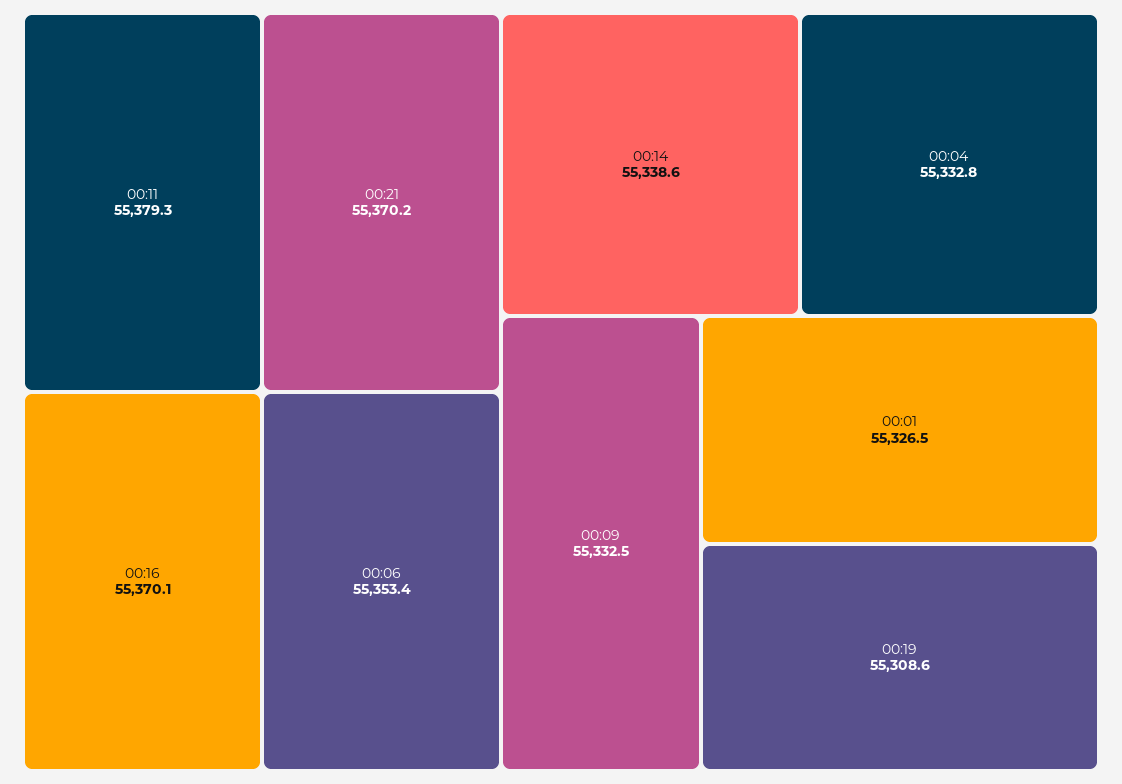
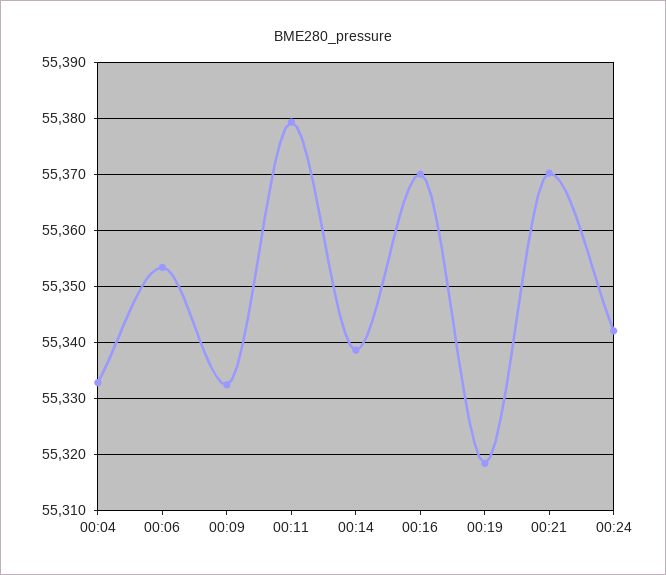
00:01: 55326.5 -> none
00:19: 55308.6 -> 55318
00:24: none -> 55342

